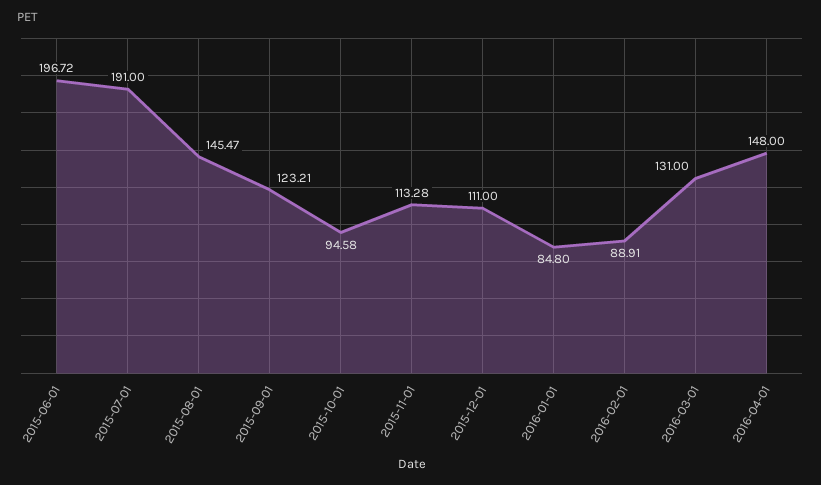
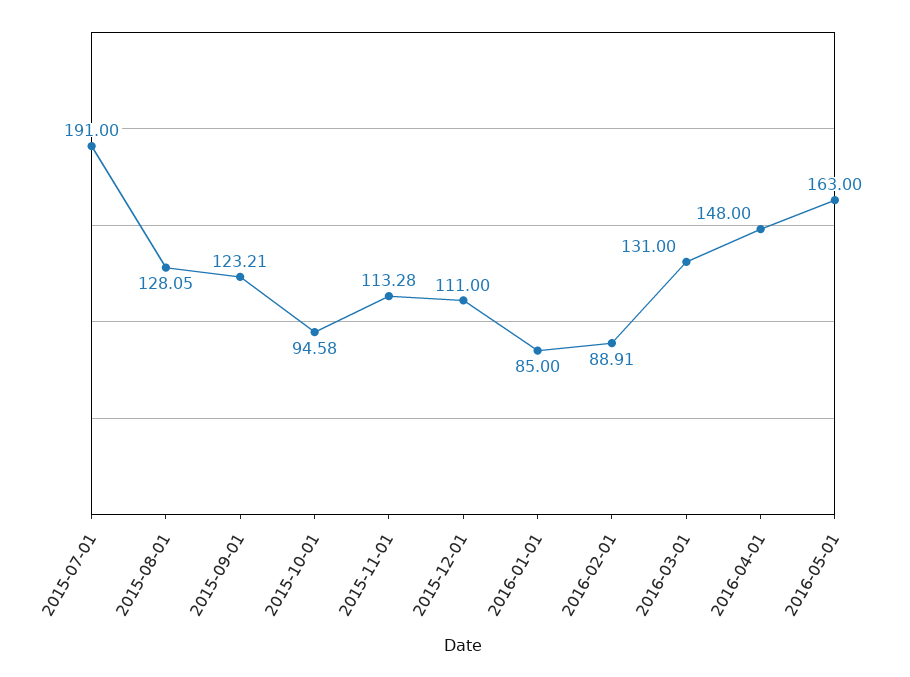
2015-06-01: 196.72 -> none
2015-08-01: 145.47 -> 128.05
2016-01-01: 84.8 -> 85
2016-05-01: none -> 163

